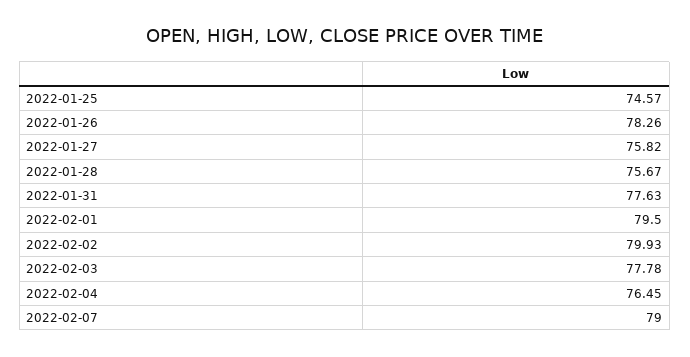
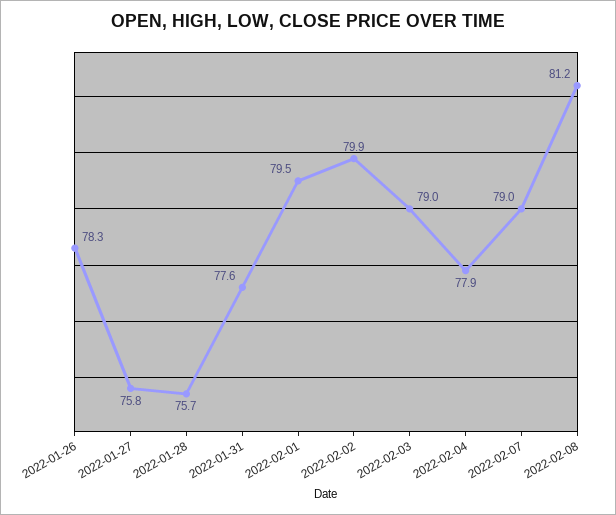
2022-01-25: 74.57 -> none
2022-02-03: 77.78 -> 79
2022-02-04: 76.45 -> 77.9
2022-02-08: none -> 81.2

